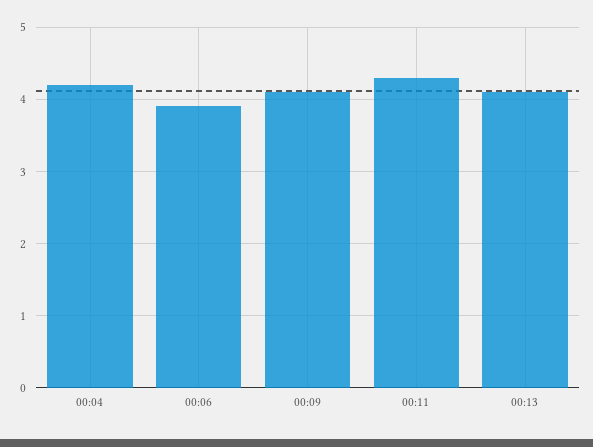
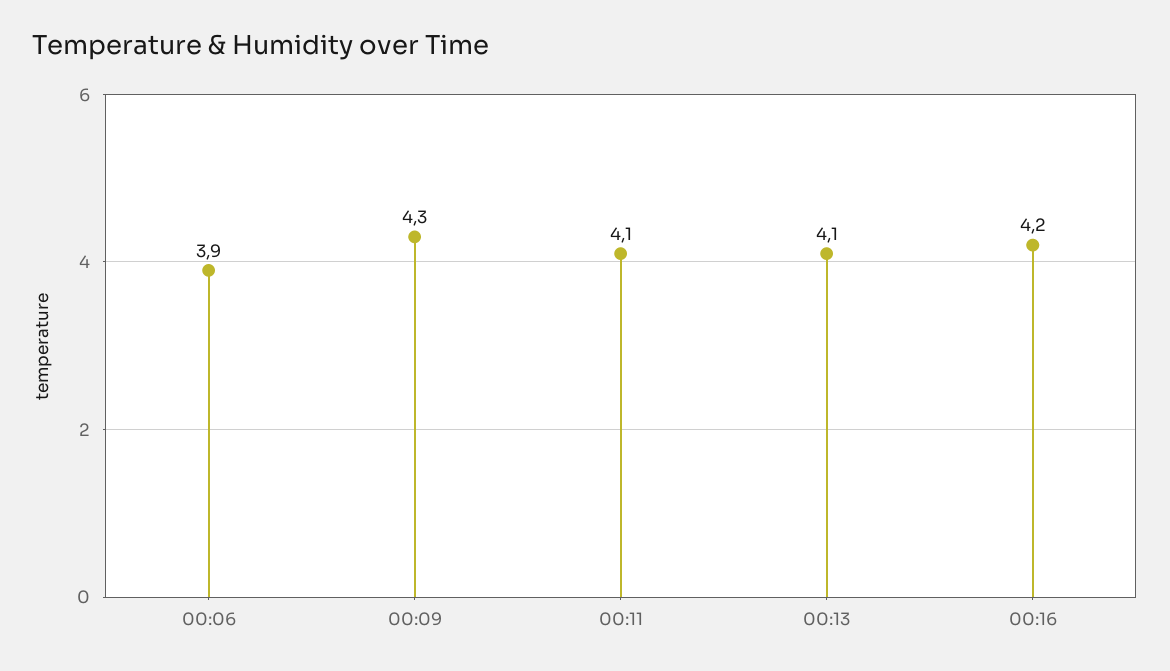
00:04: 4.2 -> none
00:09: 4.1 -> 4.3
00:11: 4.3 -> 4.1
00:16: none -> 4.2

